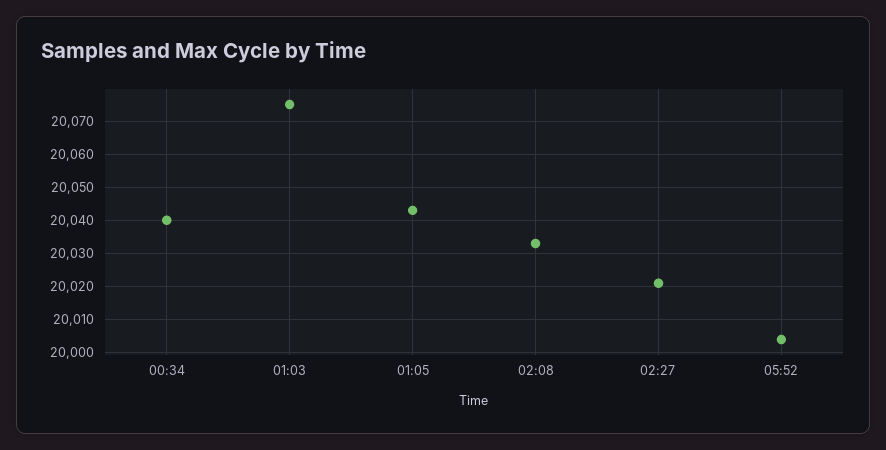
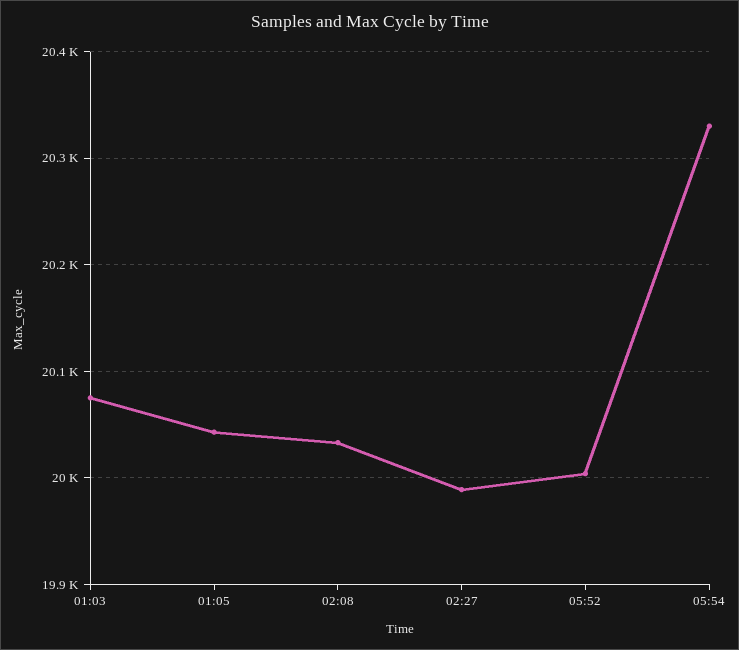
00:34: 20040 -> none
02:27: 20020 -> 19990
05:54: none -> 20330

